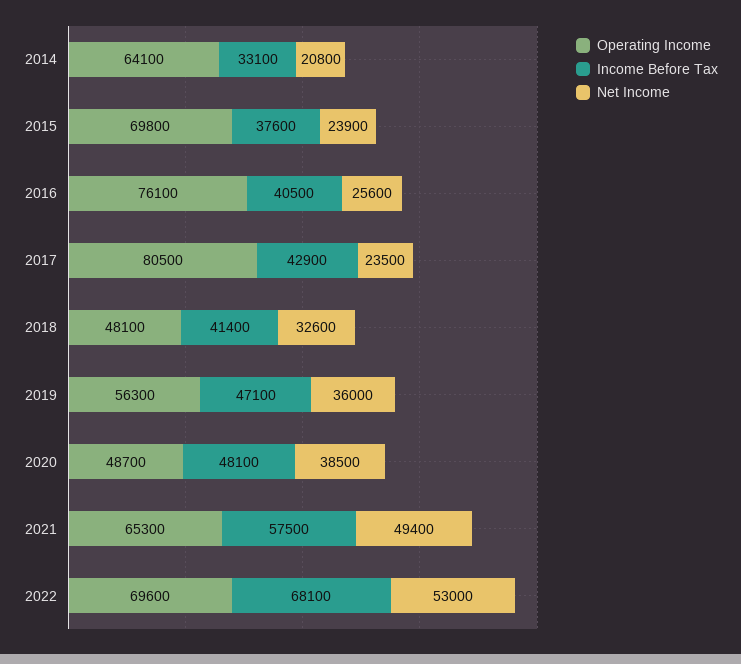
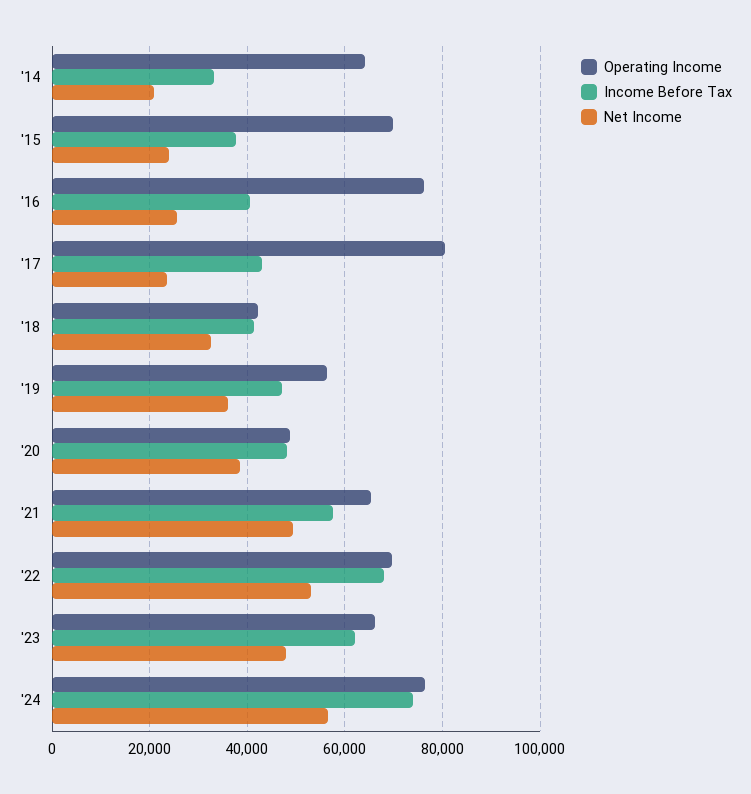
Operating Income, 2018: 48100 -> 42000
Operating Income, '23: none -> 66000
Income Before Tax, '23: none -> 62000
Net Income, '23: none -> 48000
Operating Income, '24: none -> 76000
Income Before Tax, '24: none -> 74000
Net Income, '24: none -> 56000

